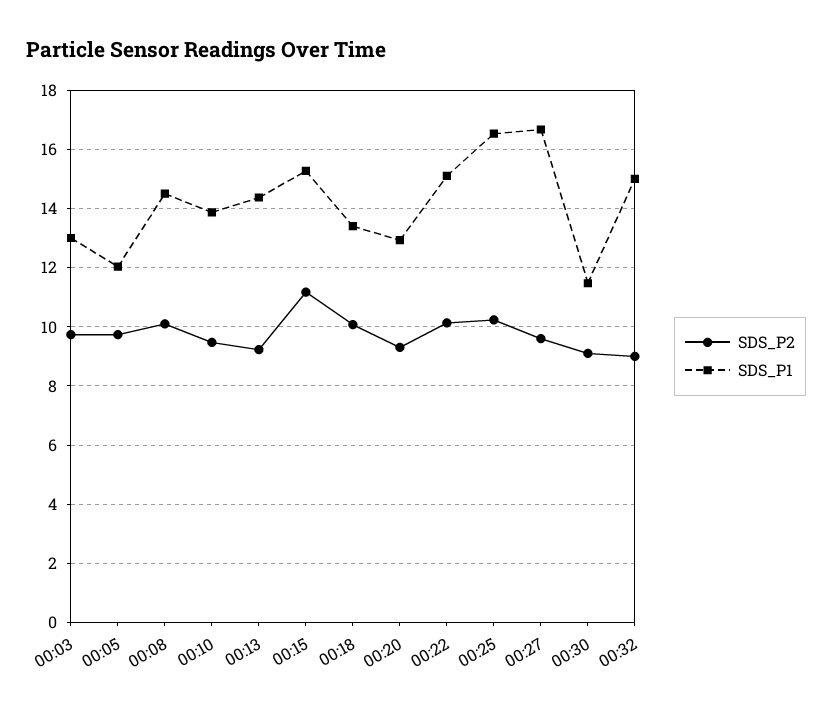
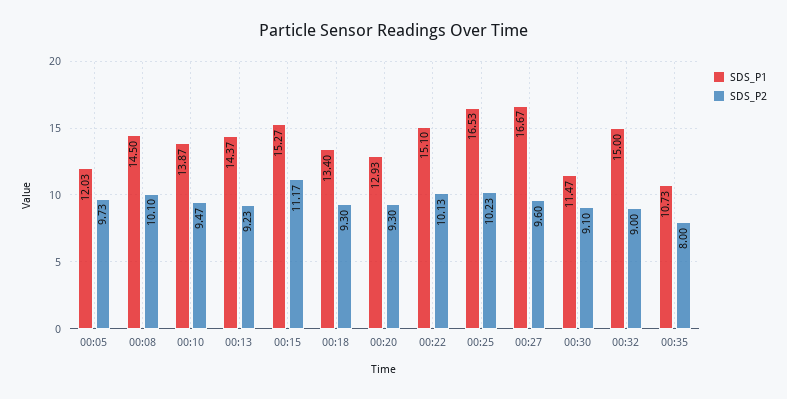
SDS_P2, 00:03: 9.75 -> none
SDS_P1, 00:03: 13 -> none
SDS_P2, 00:18: 10 -> 9.3
SDS_P1, 00:35: none -> 10.73
SDS_P2, 00:35: none -> 8

